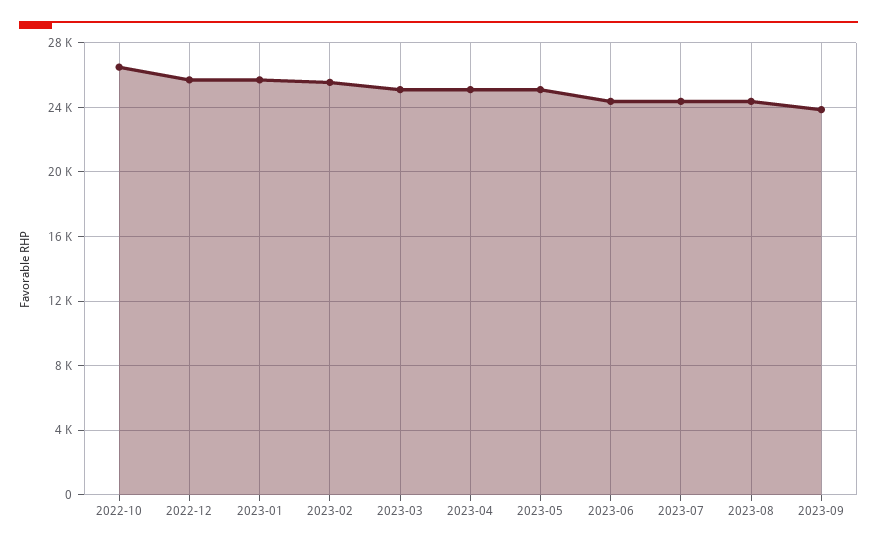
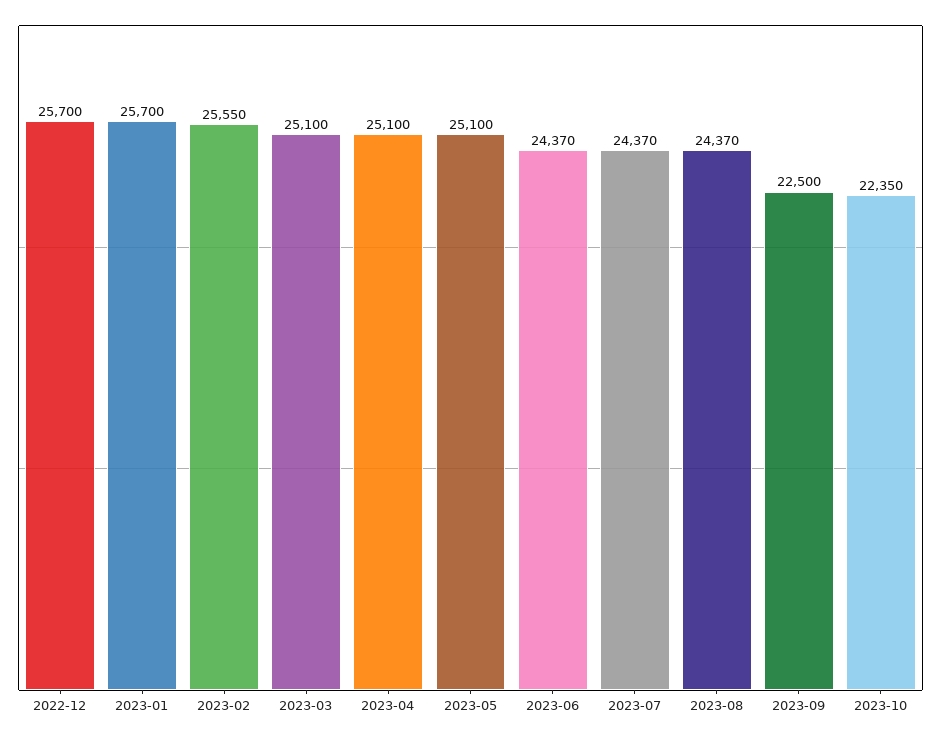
2022-10: 26500 -> none
2023-09: 24000 -> 22500
2023-10: none -> 22350

